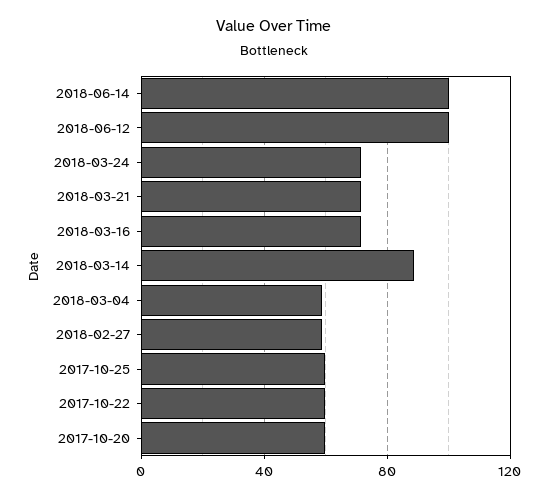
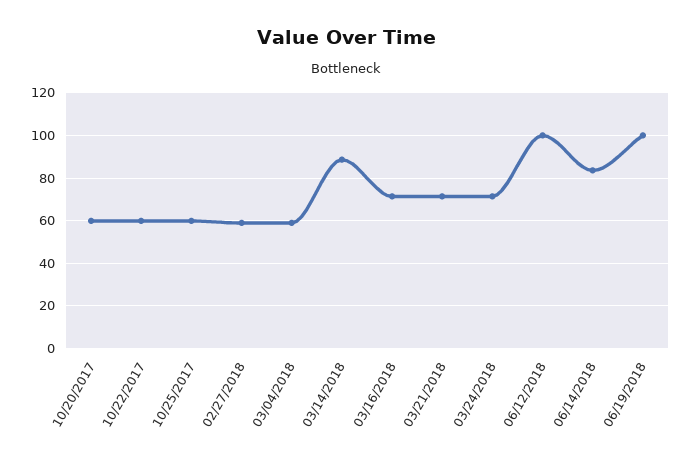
2018-06-14: 100 -> 85
06/19/2018: none -> 100

